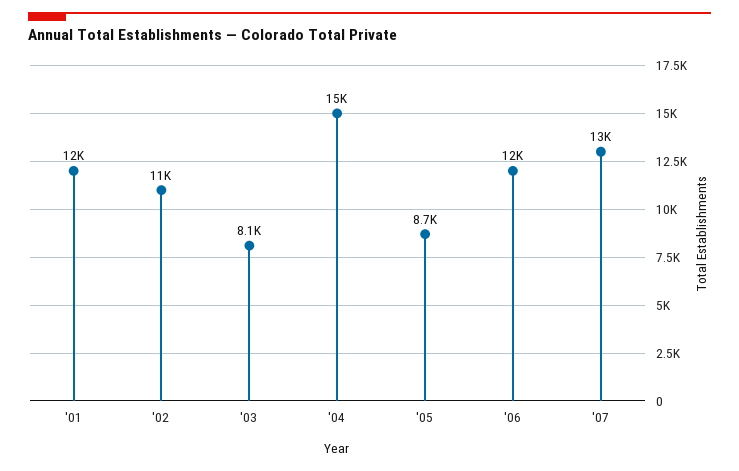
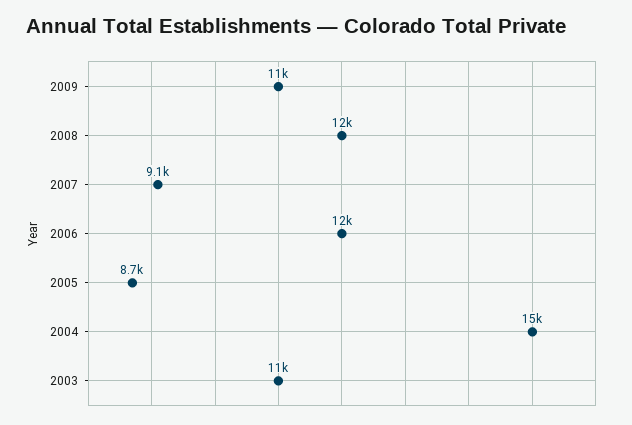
'01: 12000 -> none
'02: 11000 -> none
'03: 8100 -> 11000
'07: 13000 -> 9100
2009: none -> 11000
2008: none -> 12000

